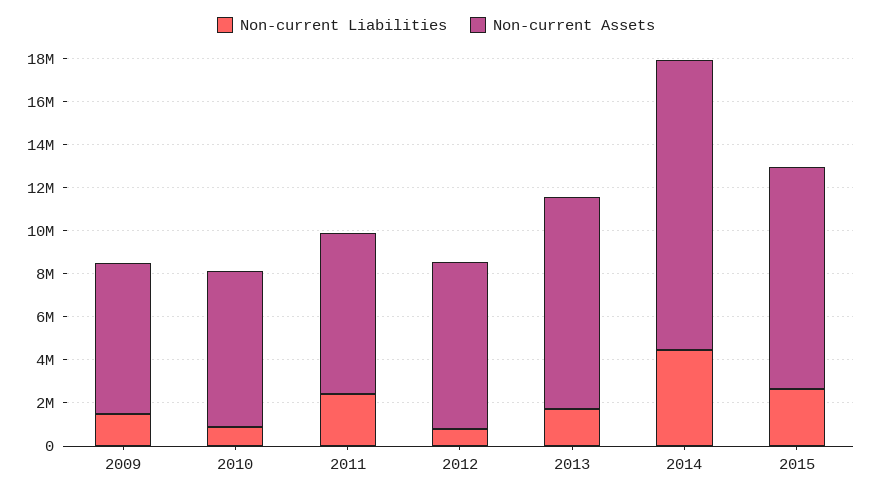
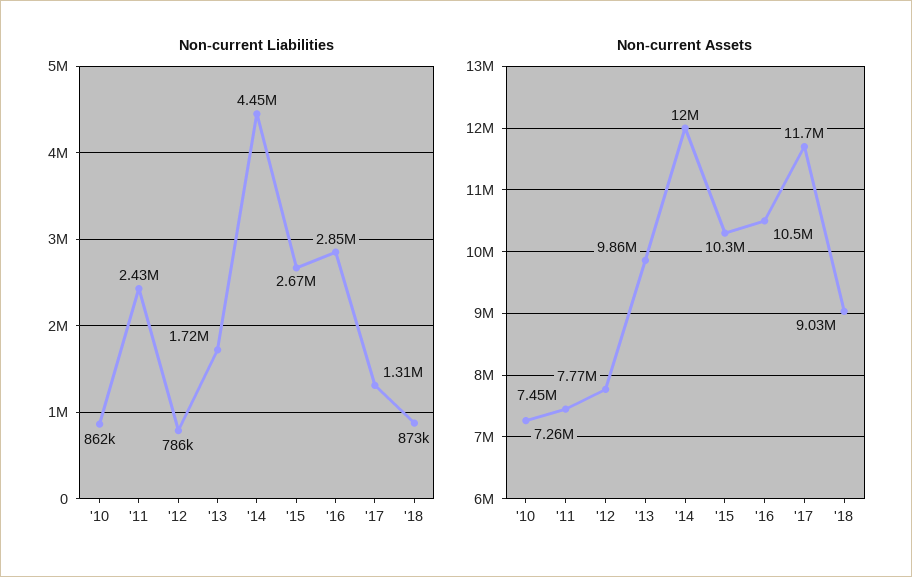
Non-current Liabilities, 2009: 1500000 -> none
Non-current Assets, 2009: 7000000 -> none
Non-current Assets, 2014: 13500000 -> 12000000
Non-current Liabilities, '16: none -> 2850000
Non-current Liabilities, '17: none -> 1310000
Non-current Liabilities, '18: none -> 873000
Non-current Assets, '16: none -> 10500000
Non-current Assets, '17: none -> 11700000
Non-current Assets, '18: none -> 9030000

